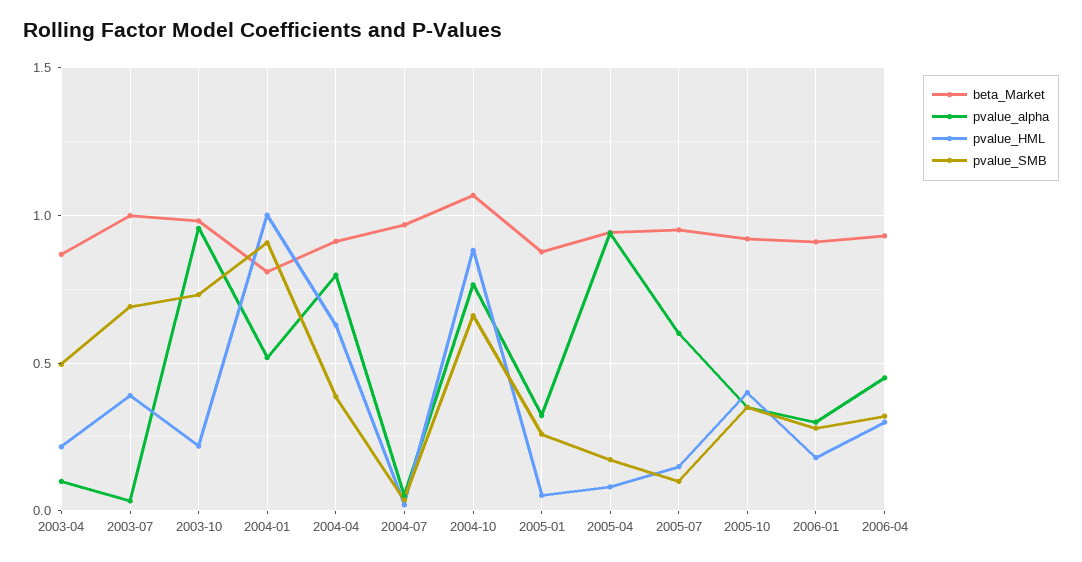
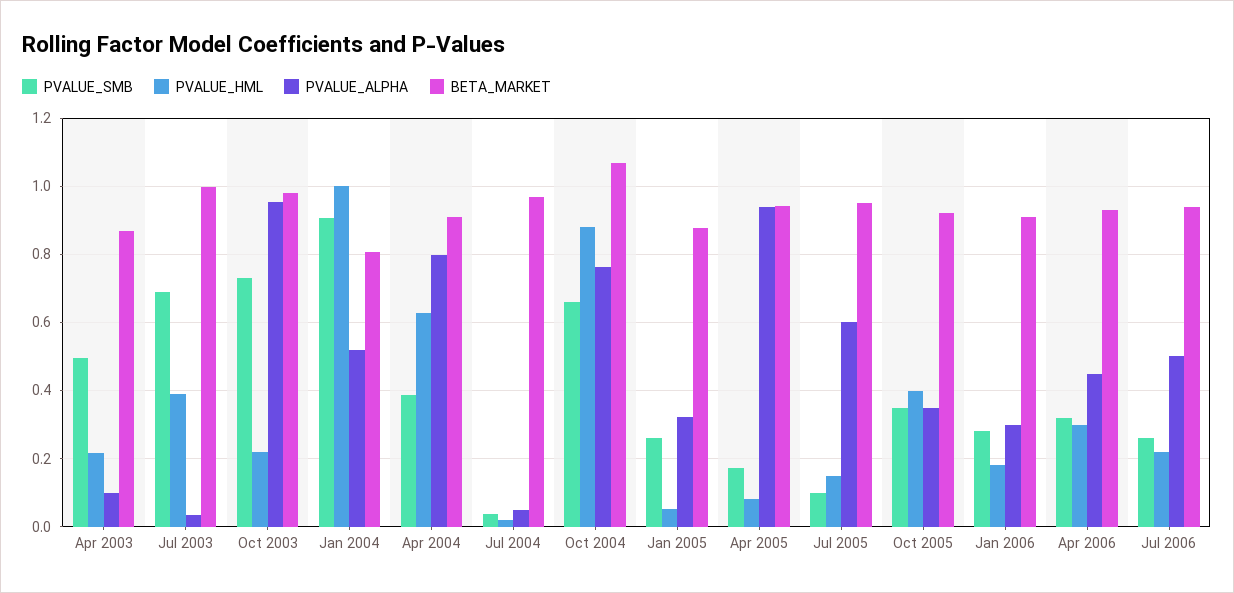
pvalue_SMB, Jul 2006: none -> 0.26
pvalue_HML, Jul 2006: none -> 0.22
pvalue_alpha, Jul 2006: none -> 0.5
beta_Market, Jul 2006: none -> 0.94

